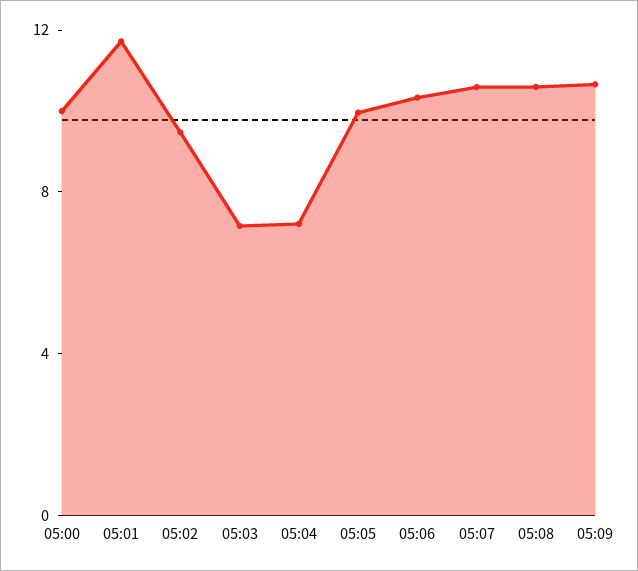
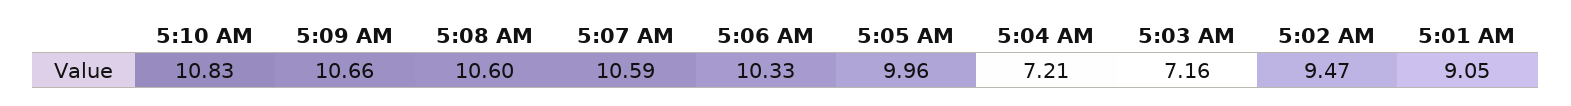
05:00: 10 -> none
05:01: 12 -> 9.05
5:10 AM: none -> 10.83

